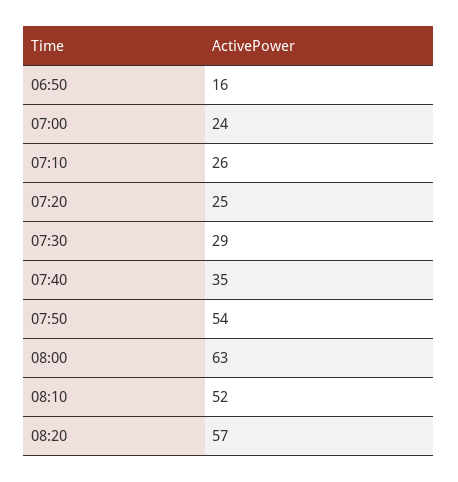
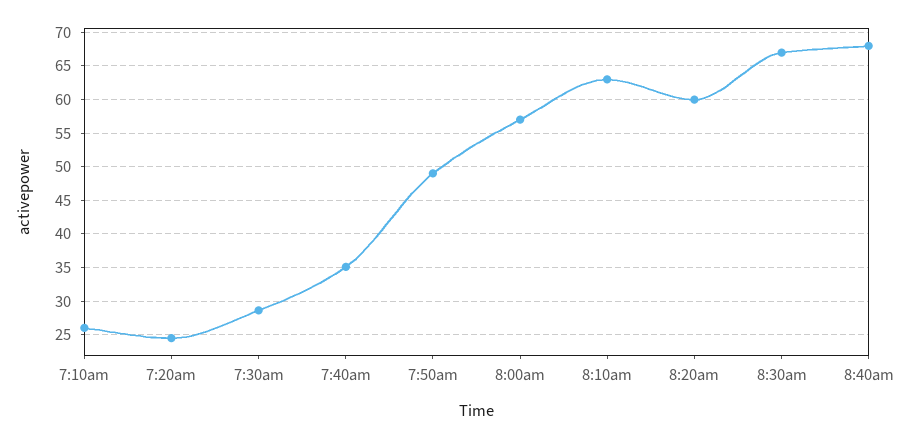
06:50: 16 -> none
07:00: 24 -> none
07:50: 54 -> 49
08:00: 63 -> 57
08:10: 52 -> 63
08:20: 57 -> 60
8:30am: none -> 67
8:40am: none -> 68

